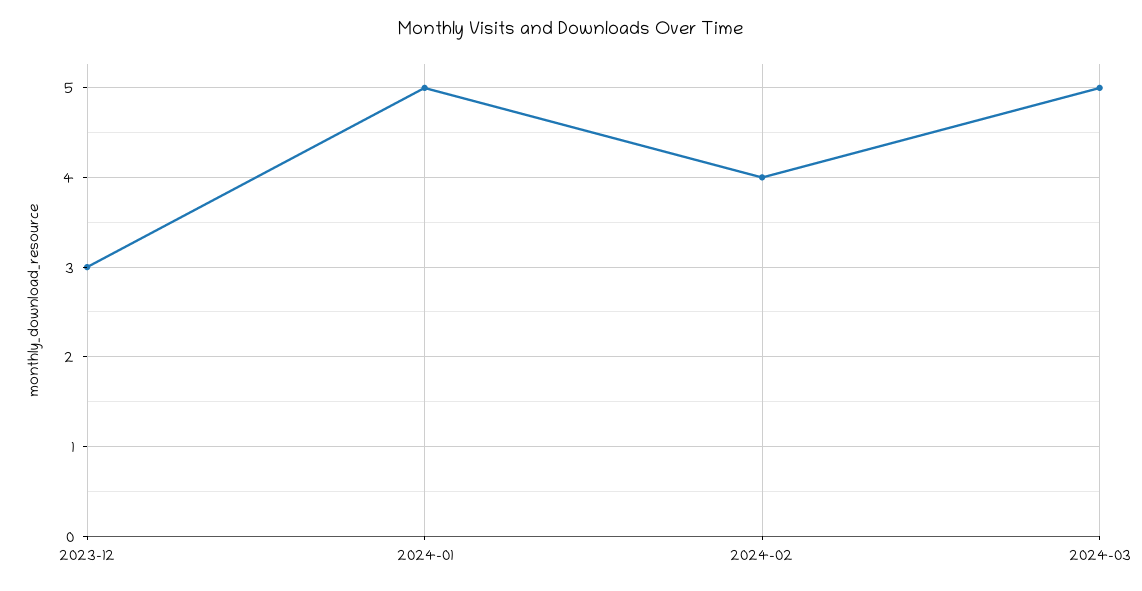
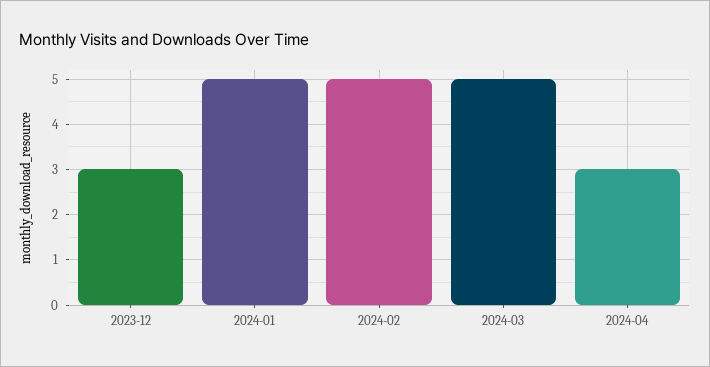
2024-02: 4 -> 5
2024-04: none -> 3

